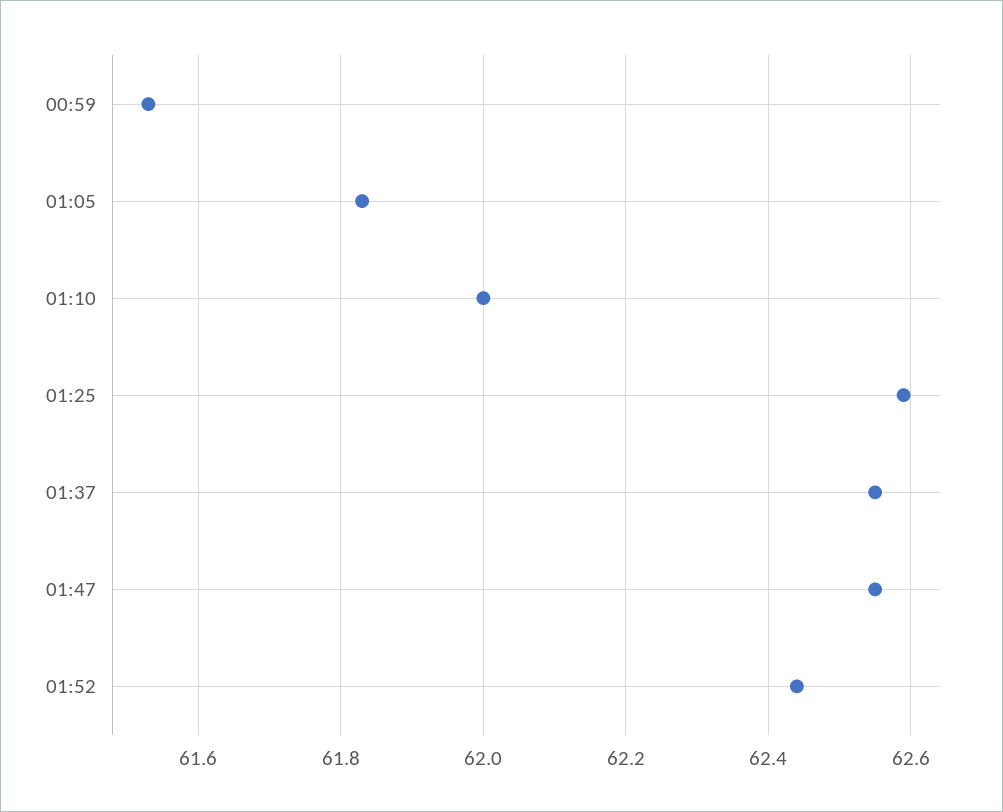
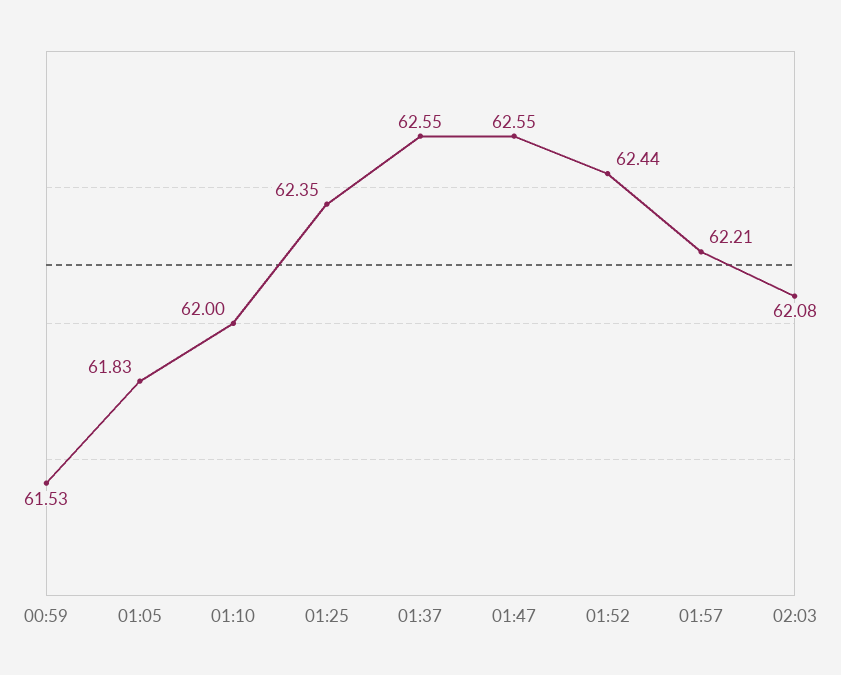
01:25: 62.6 -> 62.35
01:57: none -> 62.21
02:03: none -> 62.08

